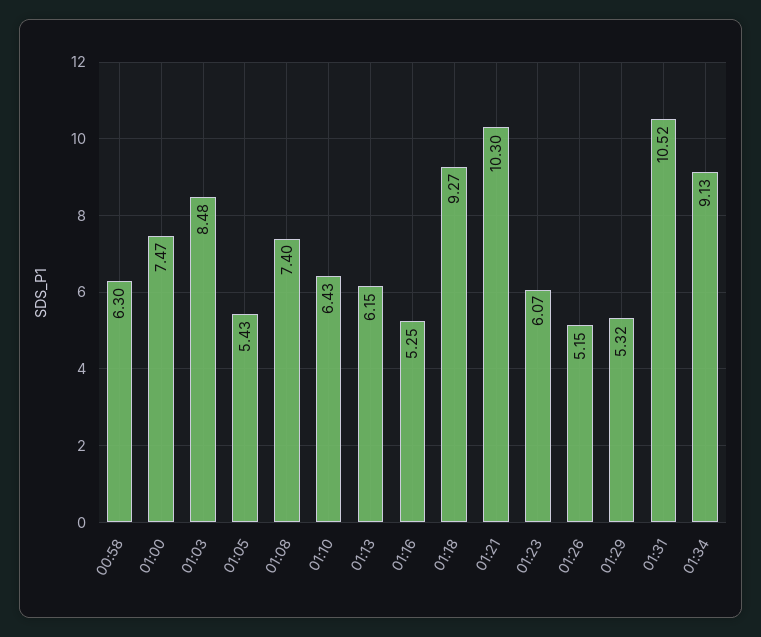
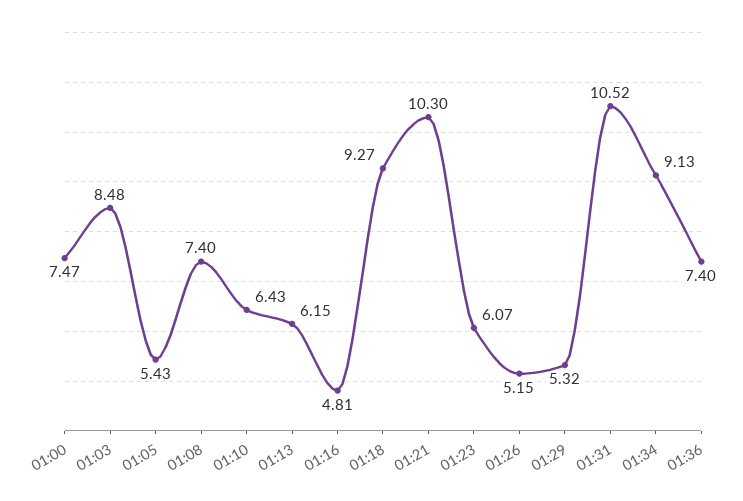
00:58: 6.3 -> none
01:16: 5.25 -> 4.81
01:36: none -> 7.4

